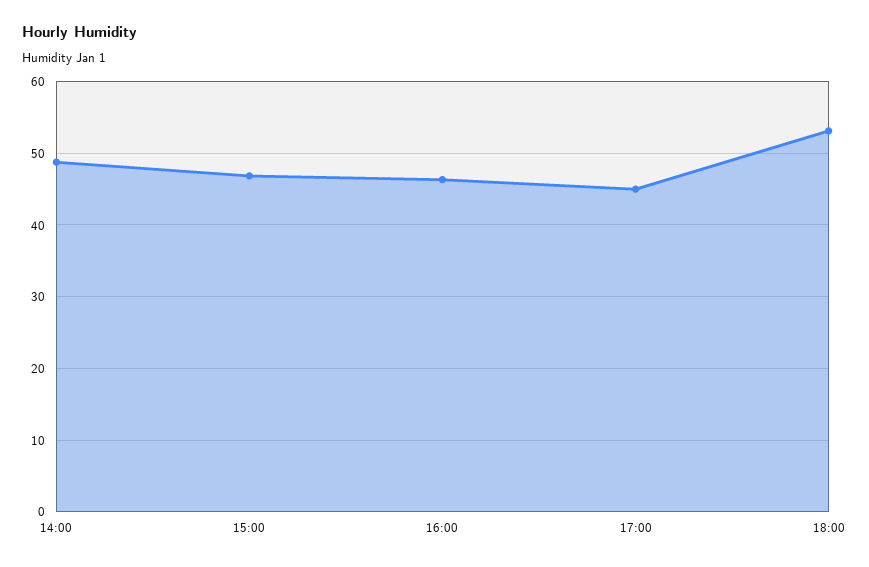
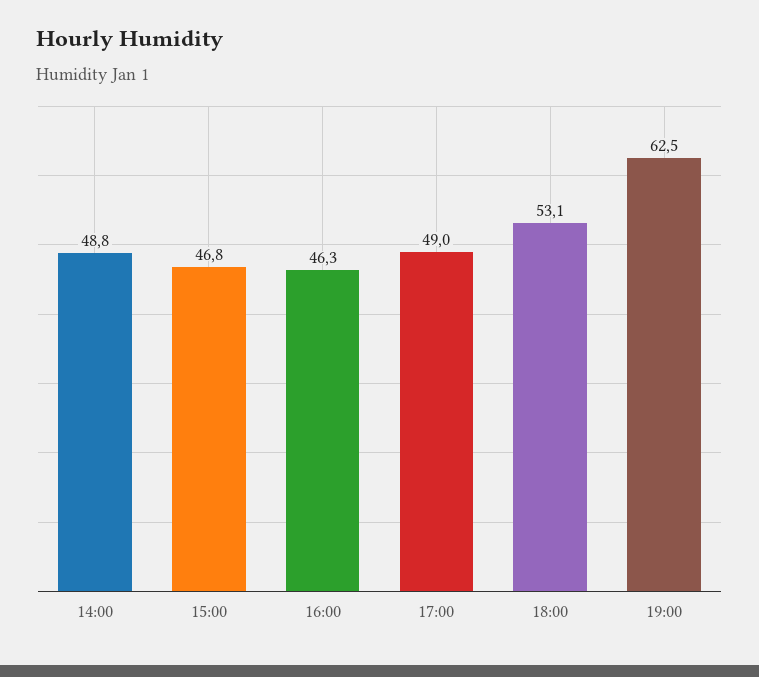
17:00: 45 -> 49
19:00: none -> 62.5

